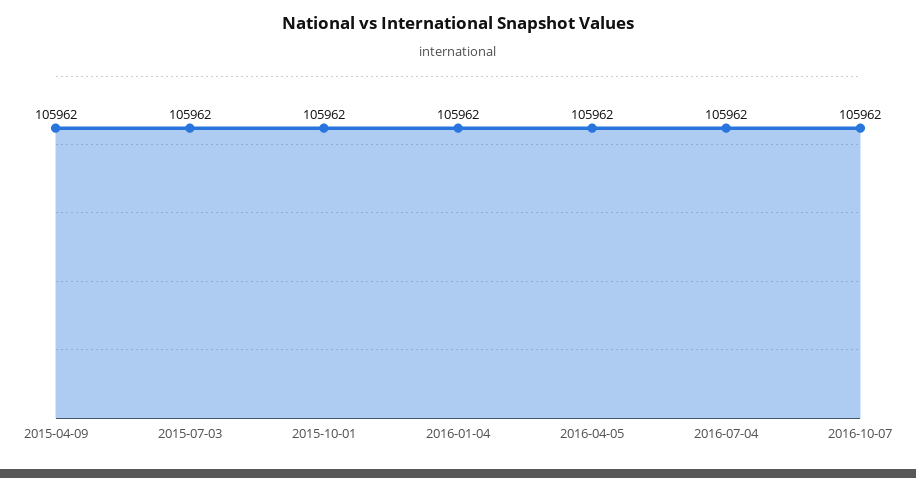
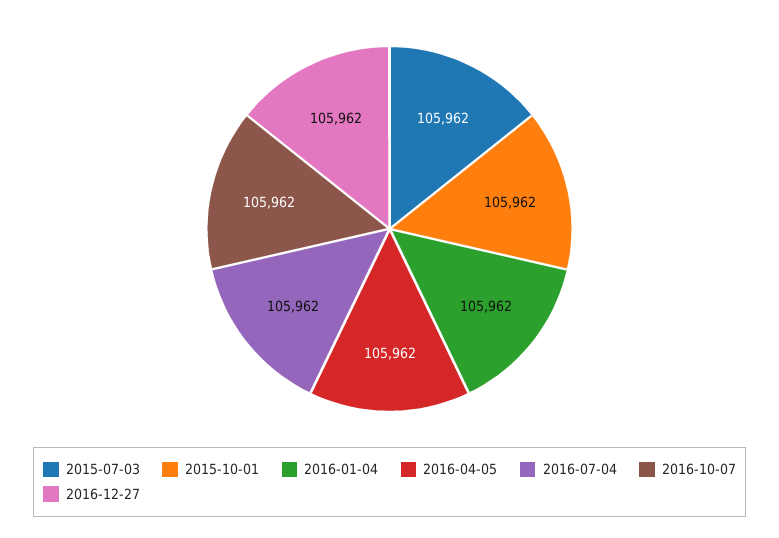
2015-04-09: 105962 -> none
2016-12-27: none -> 105962

